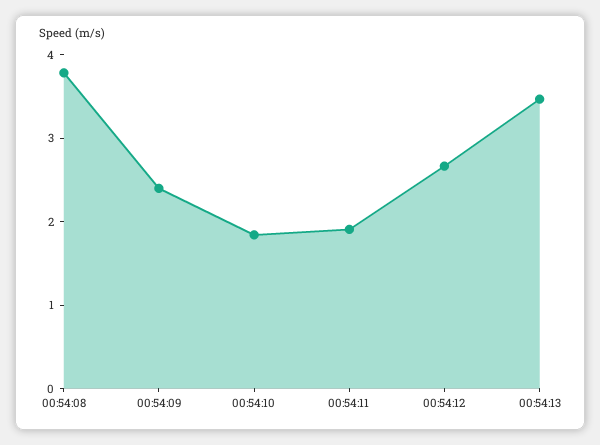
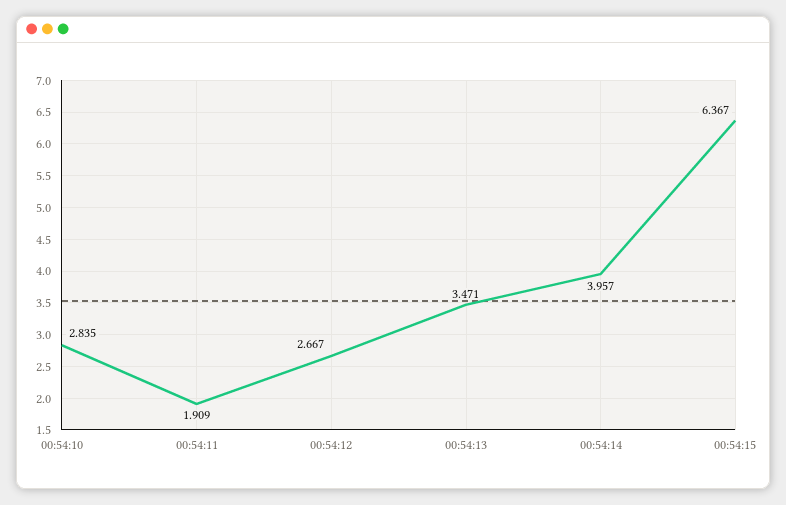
00:54:08: 3.8 -> none
00:54:09: 2.4 -> none
00:54:10: 1.8 -> 2.835
00:54:14: none -> 3.957
00:54:15: none -> 6.367

